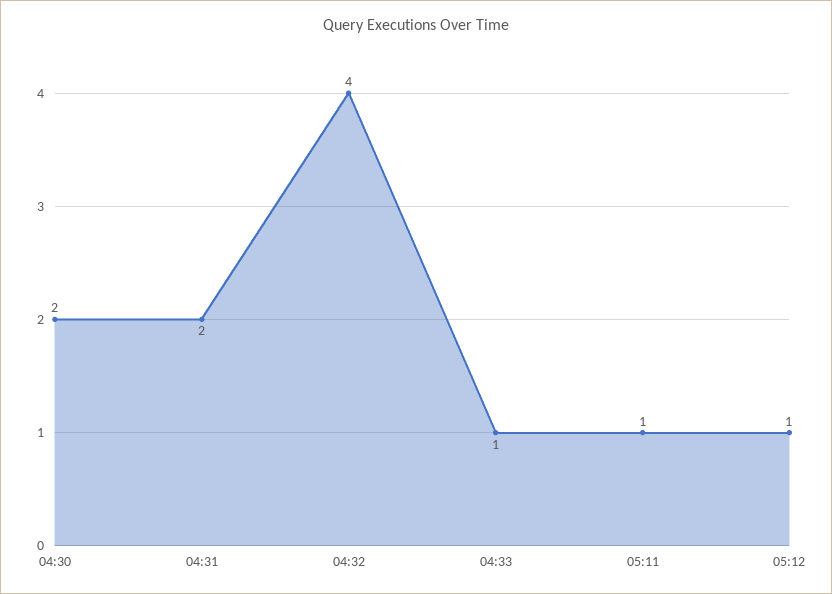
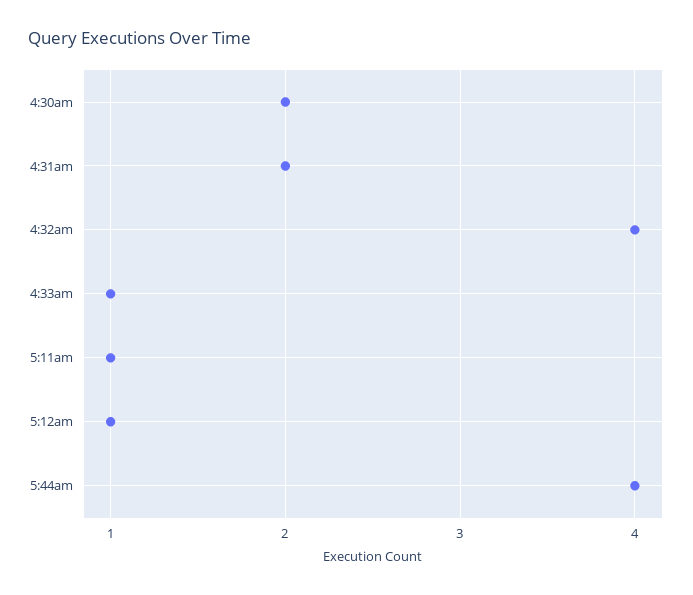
5:44am: none -> 4

